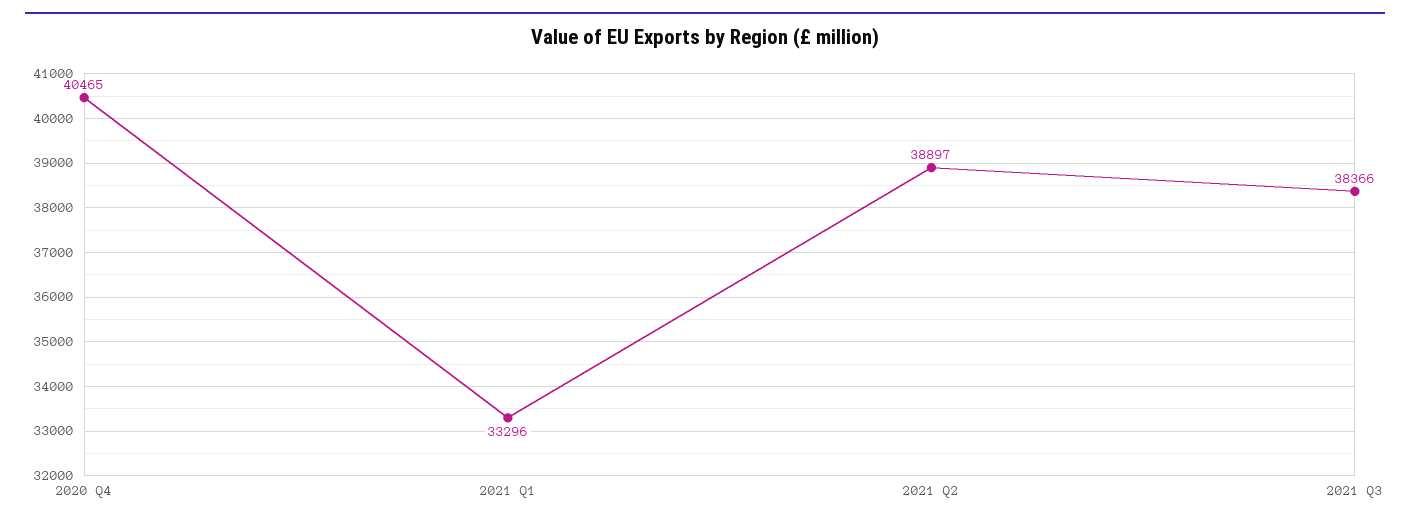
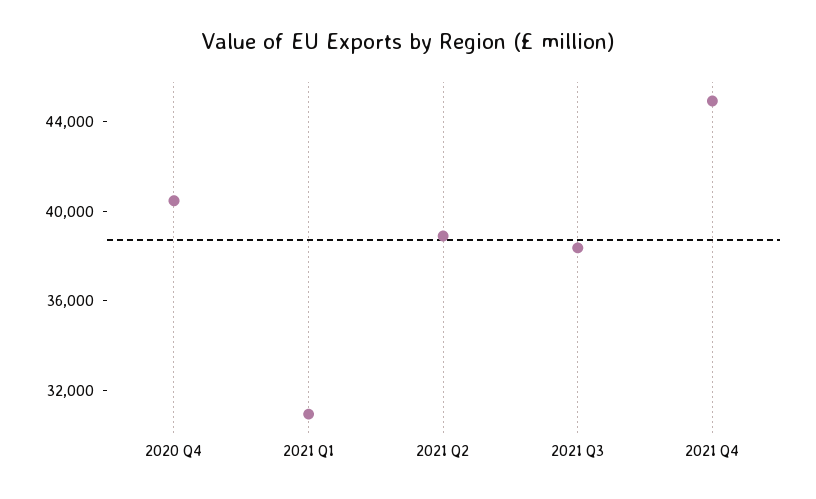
2021 Q1: 33296 -> 31000
2021 Q4: none -> 45000

